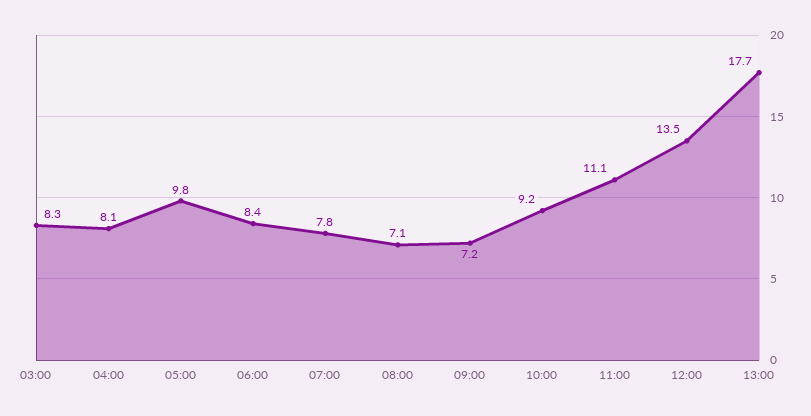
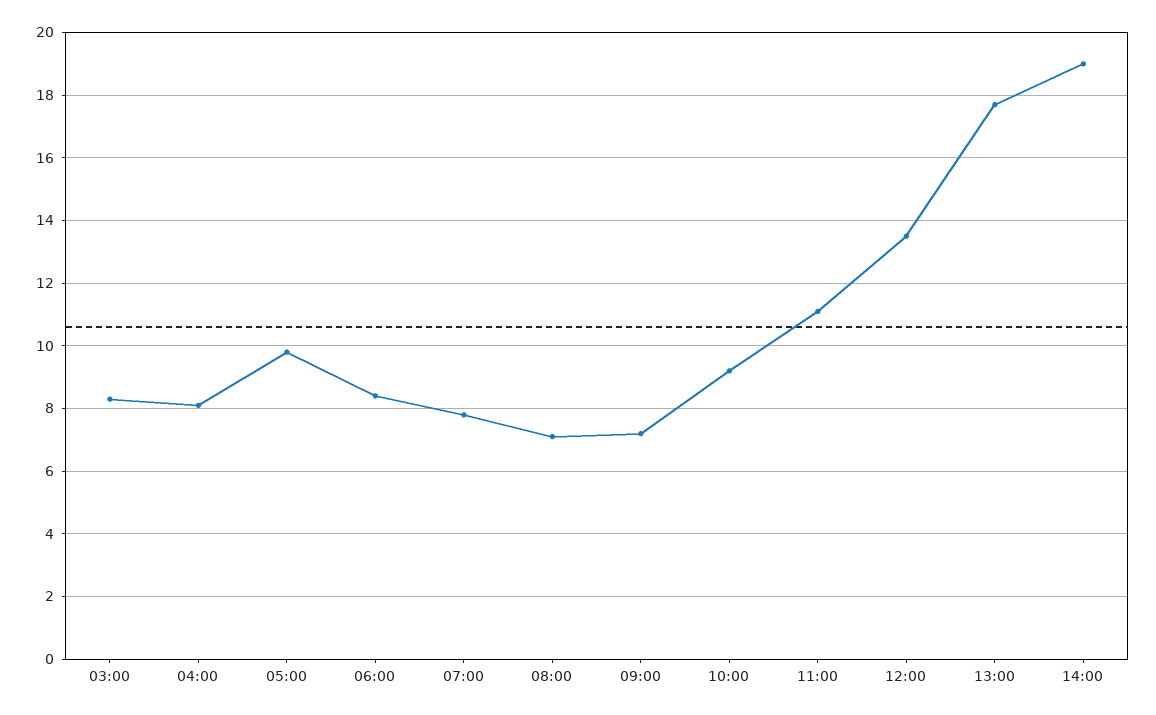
14:00: none -> 19

